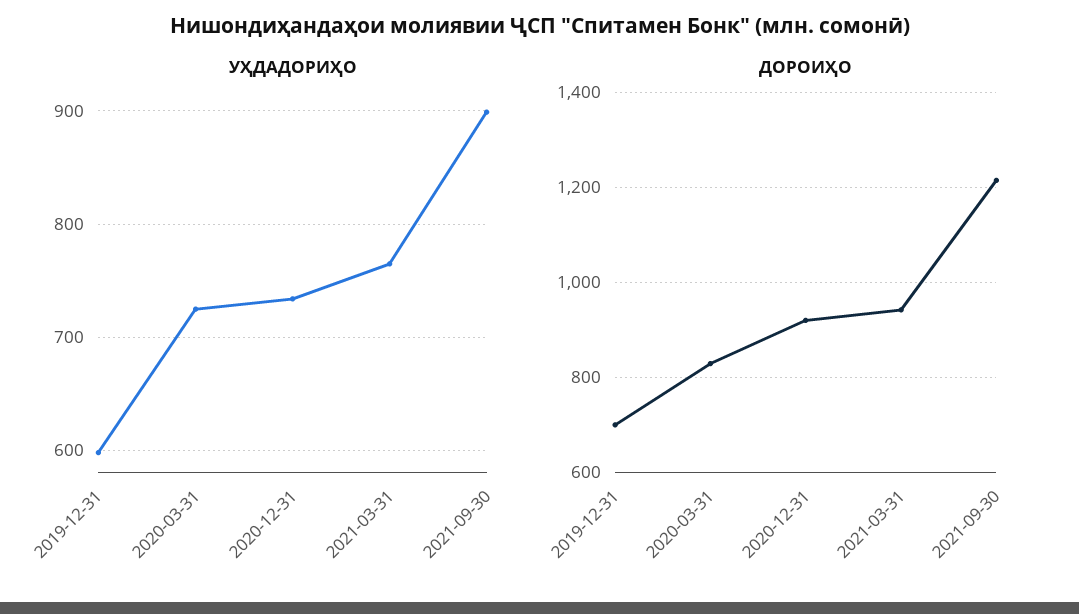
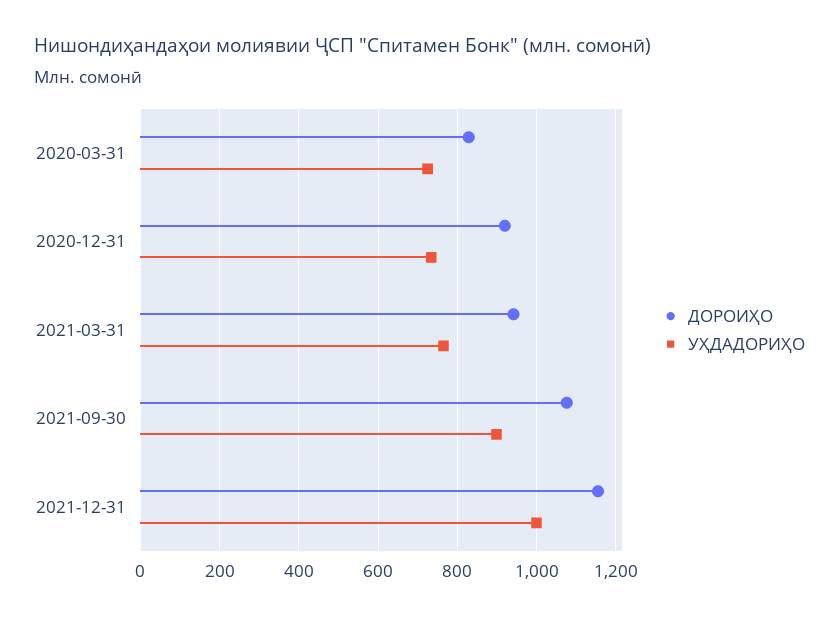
УҲДАДОРИҲО, 2019-12-31: 600 -> none
ДОРОИҲО, 2019-12-31: 700 -> none
ДОРОИҲО, 2021-09-30: 1220 -> 1080
ДОРОИҲО, 2021-12-31: none -> 1160
УҲДАДОРИҲО, 2021-12-31: none -> 1000

